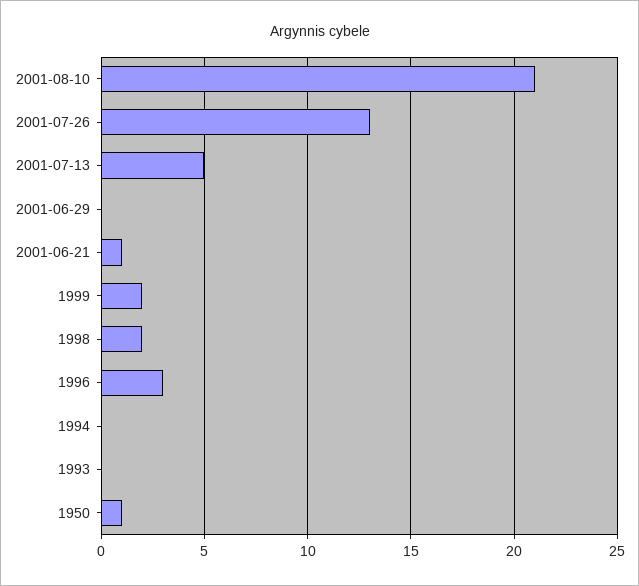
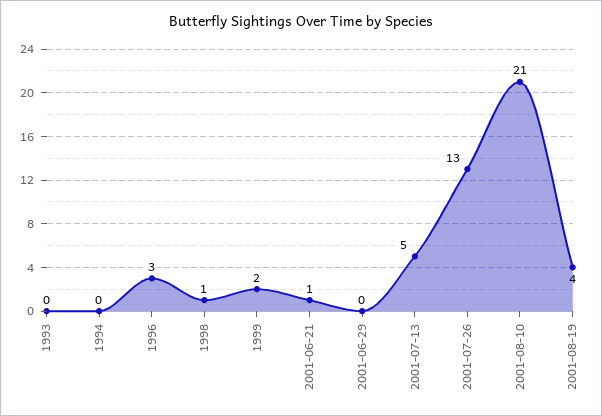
1998: 2 -> 1
1950: 1 -> none
2001-08-19: none -> 4

